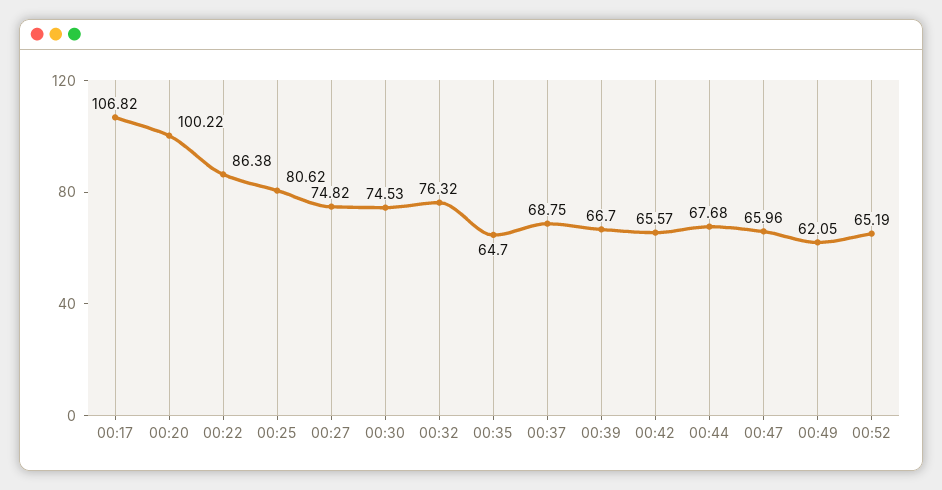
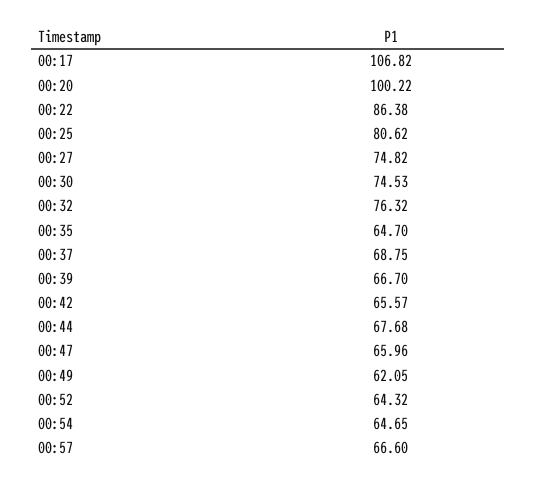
00:52: 65.19 -> 64.32
00:54: none -> 64.65
00:57: none -> 66.6

